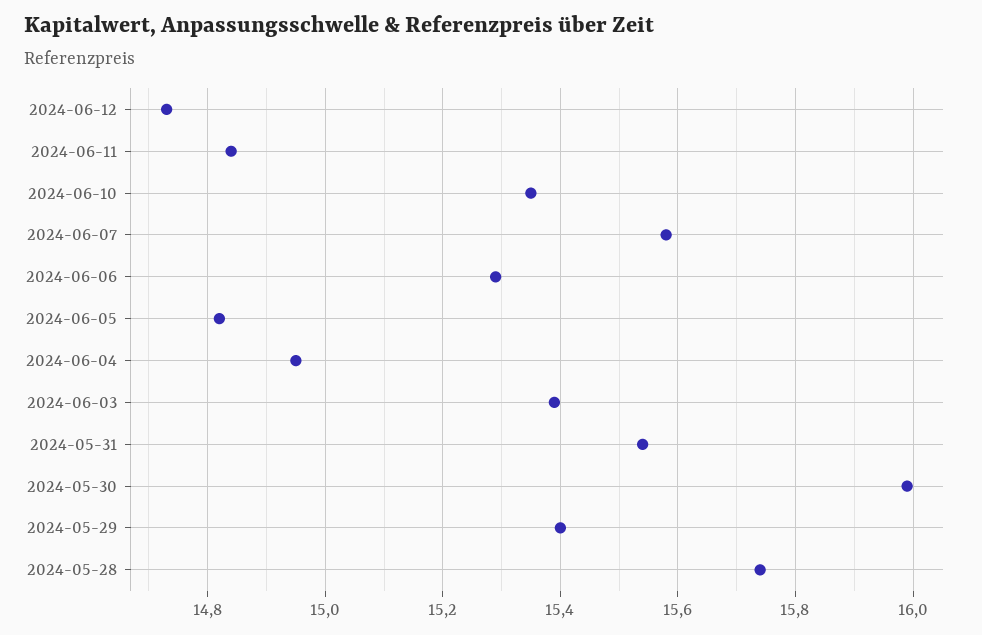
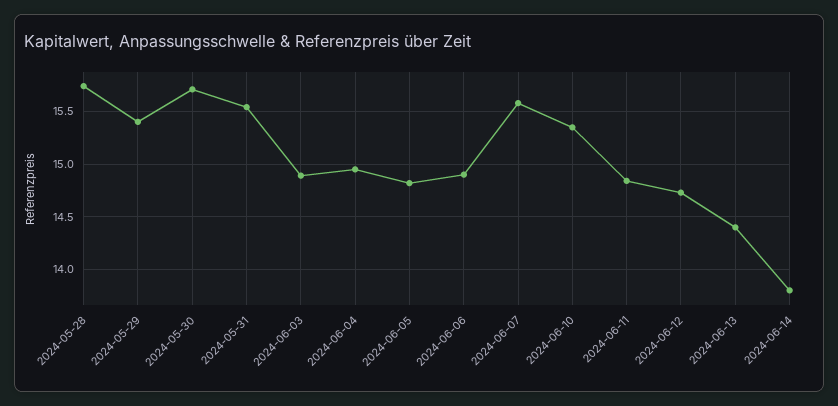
2024-06-06: 15.3 -> 14.9
2024-06-03: 15.4 -> 14.9
2024-05-30: 16 -> 15.7
2024-06-13: none -> 14.4
2024-06-14: none -> 13.8

